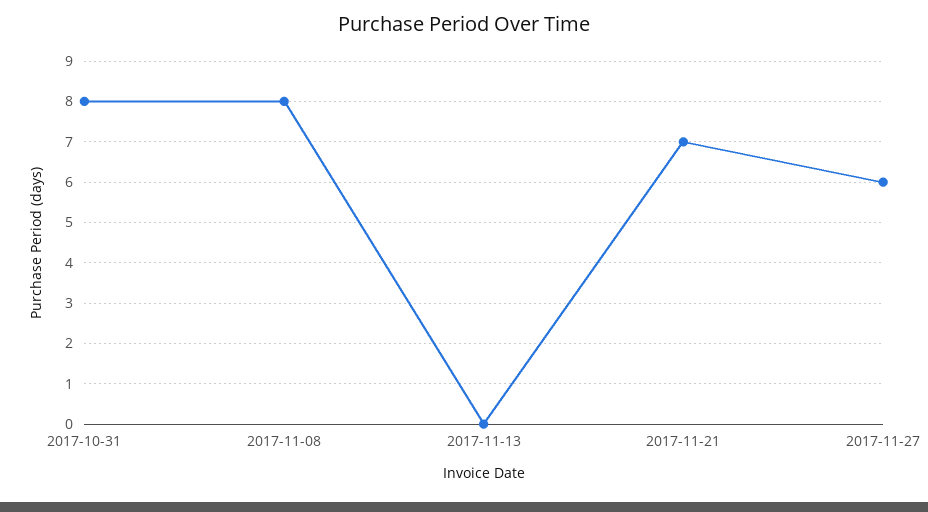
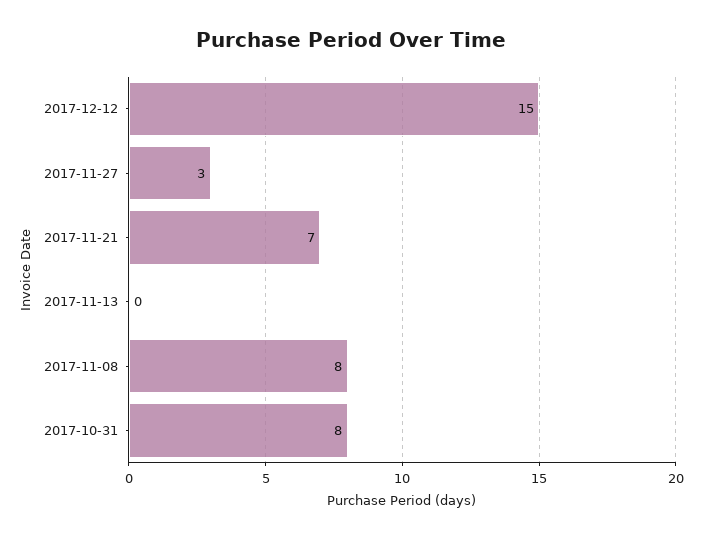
2017-11-27: 6 -> 3
2017-12-12: none -> 15

